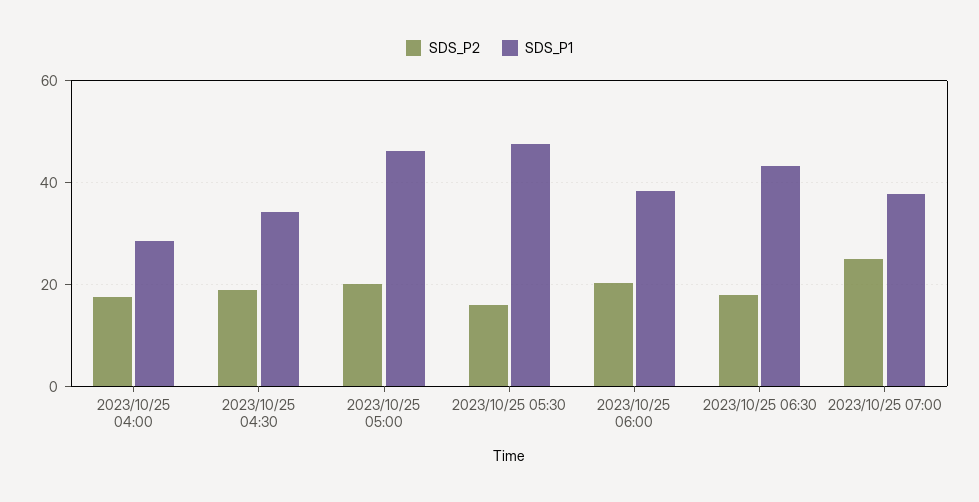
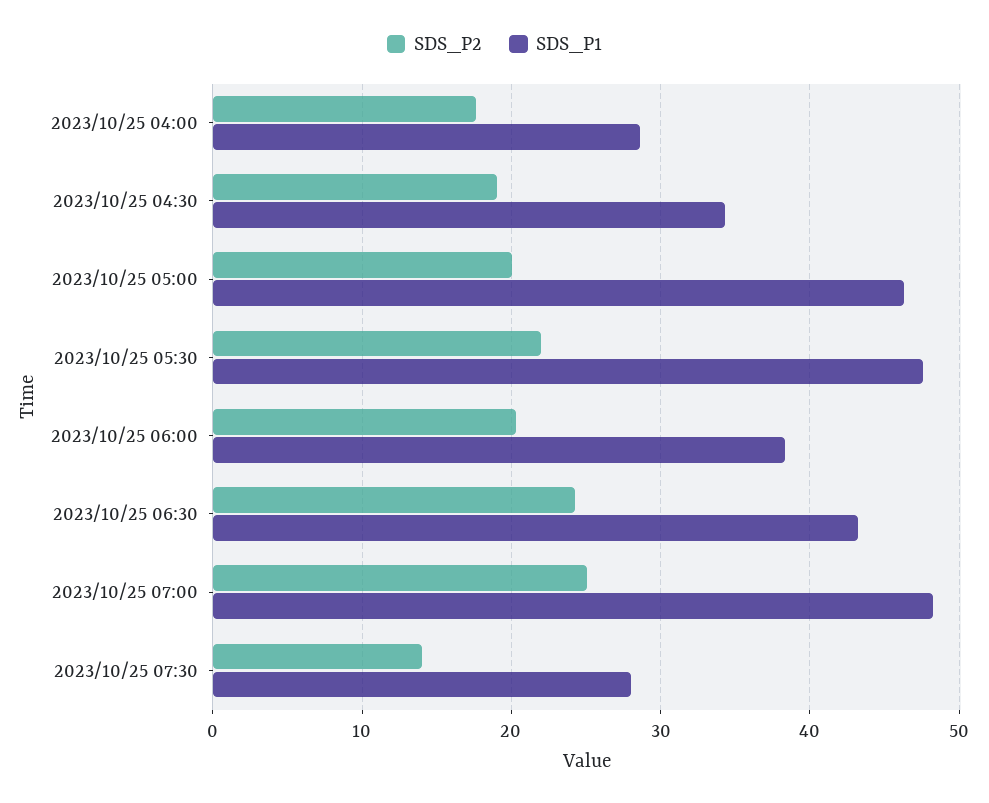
SDS_P2, 2023/10/25 05:30: 16 -> 22
SDS_P2, 2023/10/25 06:30: 18 -> 24
SDS_P1, 2023/10/25 07:00: 38 -> 48
SDS_P2, 2023/10/25 07:30: none -> 14
SDS_P1, 2023/10/25 07:30: none -> 28

